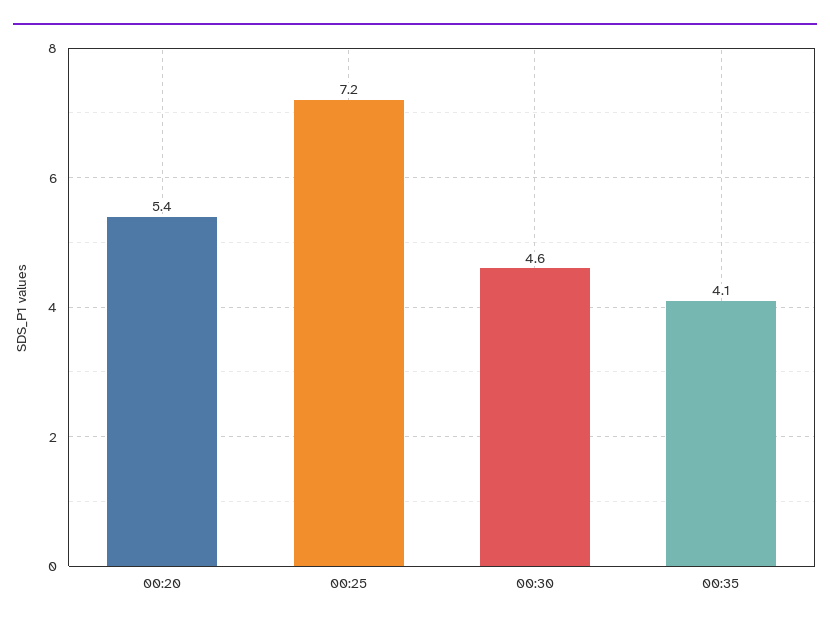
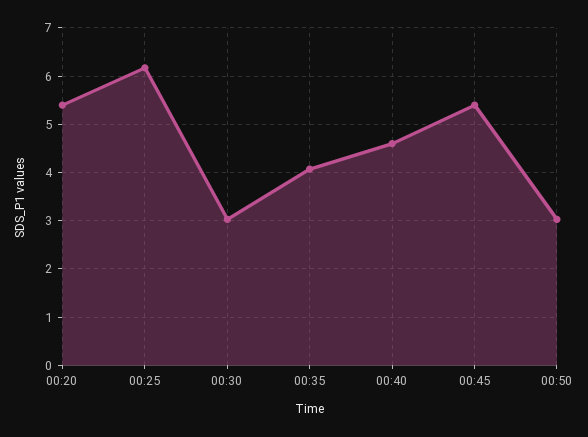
00:25: 7.2 -> 6.2
00:30: 4.6 -> 3
00:40: none -> 4.6
00:45: none -> 5.4
00:50: none -> 3

